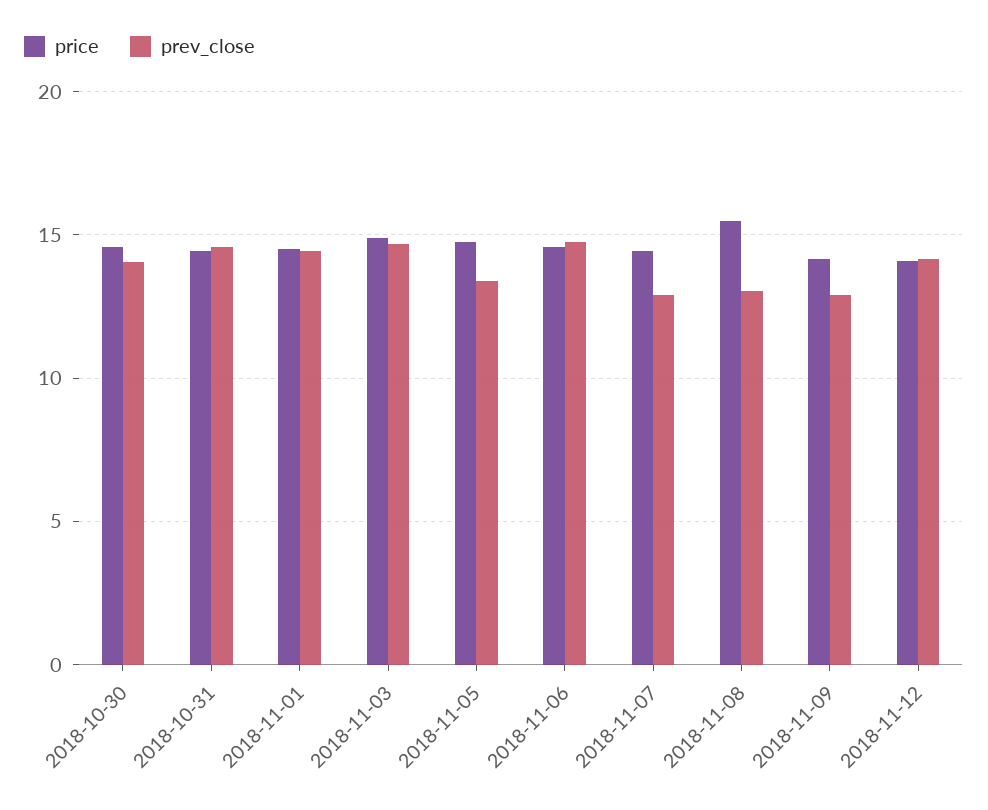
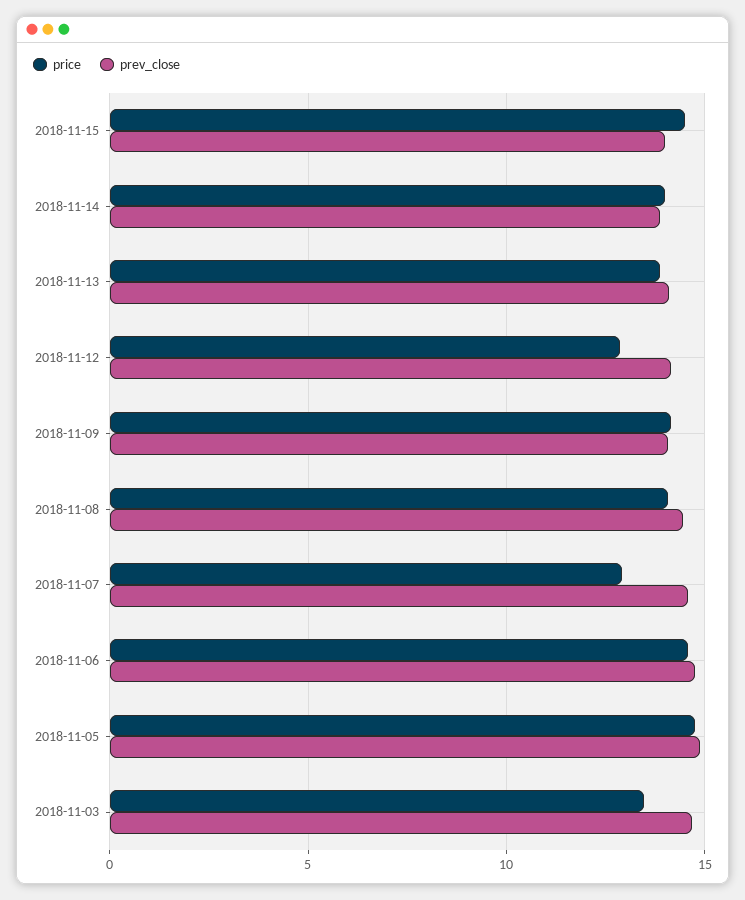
price, 2018-10-30: 14.5 -> none
prev_close, 2018-10-30: 14 -> none
price, 2018-10-31: 14.5 -> none
prev_close, 2018-10-31: 14.5 -> none
price, 2018-11-01: 14.5 -> none
prev_close, 2018-11-01: 14.5 -> none
price, 2018-11-03: 15 -> 13.5
prev_close, 2018-11-05: 13.5 -> 15
price, 2018-11-07: 14.5 -> 13
prev_close, 2018-11-07: 13 -> 14.5
price, 2018-11-08: 15.5 -> 14
prev_close, 2018-11-08: 13 -> 14.5
prev_close, 2018-11-09: 13 -> 14
price, 2018-11-12: 14 -> 13
price, 2018-11-15: none -> 14.5
prev_close, 2018-11-15: none -> 14
price, 2018-11-14: none -> 14
prev_close, 2018-11-14: none -> 14
price, 2018-11-13: none -> 14
prev_close, 2018-11-13: none -> 14

